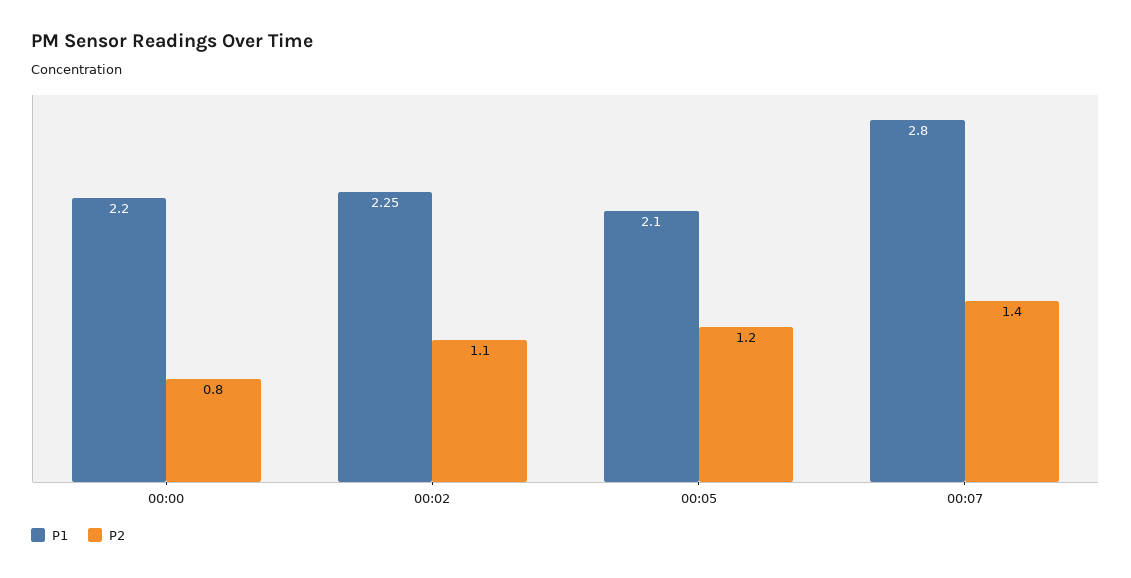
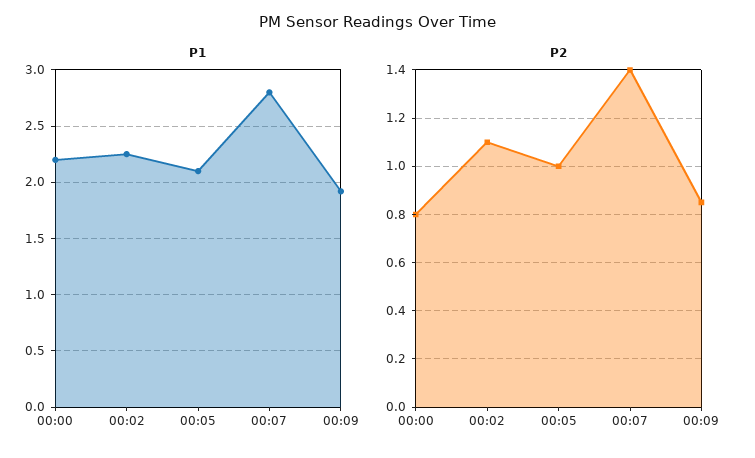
P2, 00:05: 1.2 -> 1
P1, 00:09: none -> 1.9
P2, 00:09: none -> 0.85

